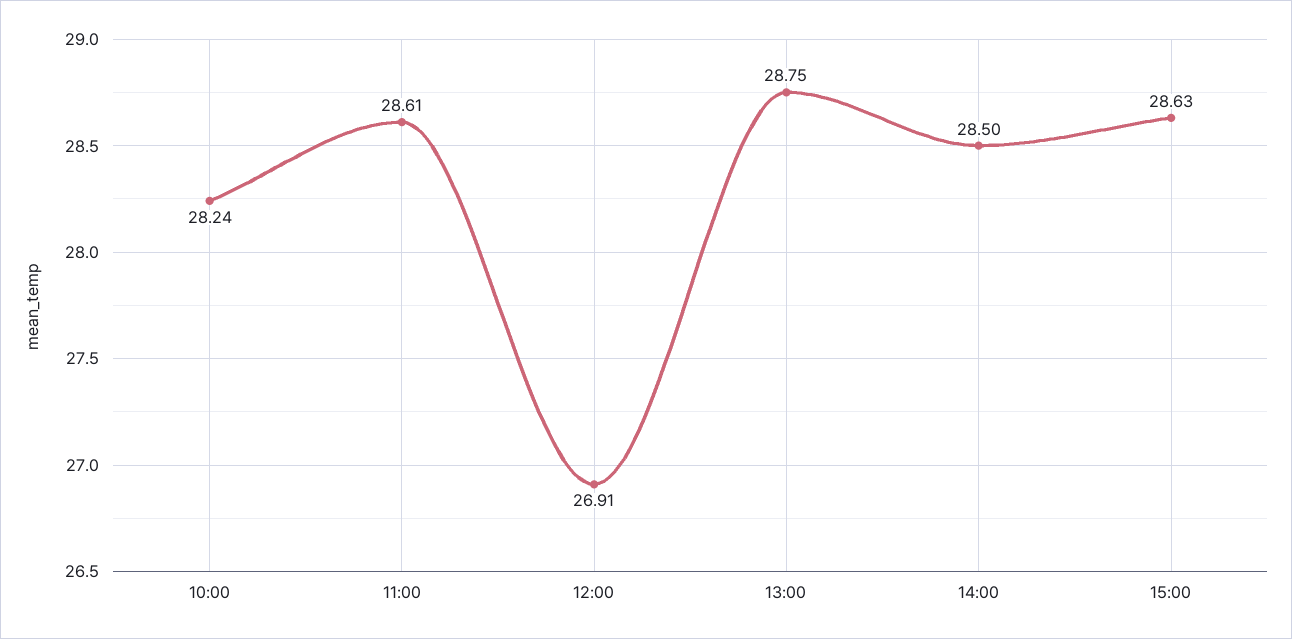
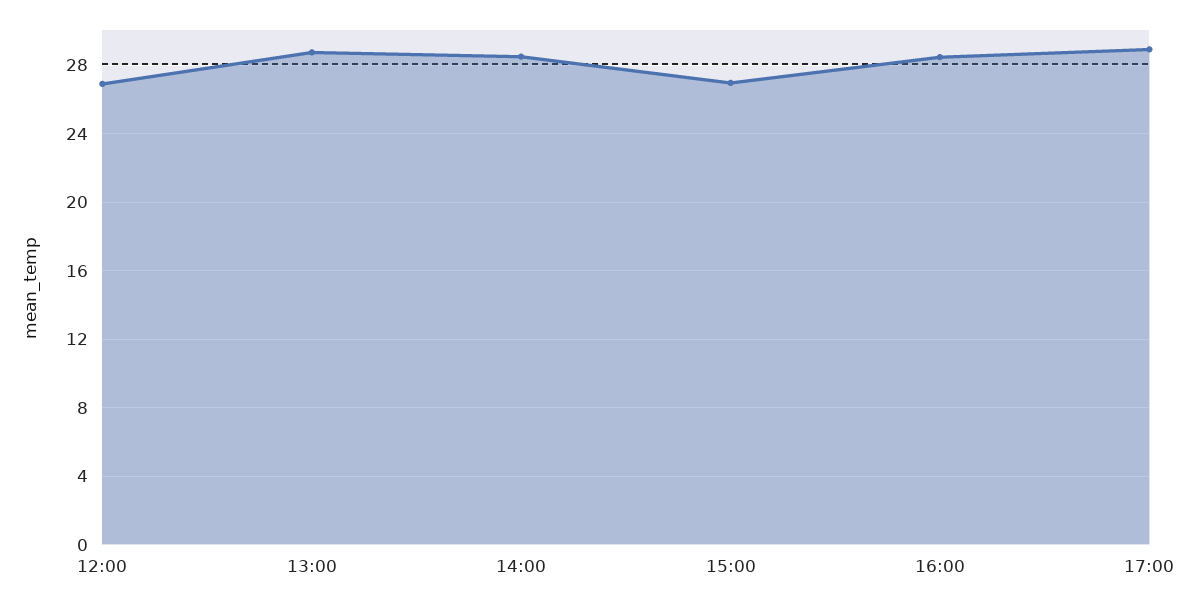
10:00: 28.24 -> none
11:00: 28.61 -> none
15:00: 28.63 -> 27
16:00: none -> 28.5
17:00: none -> 29

